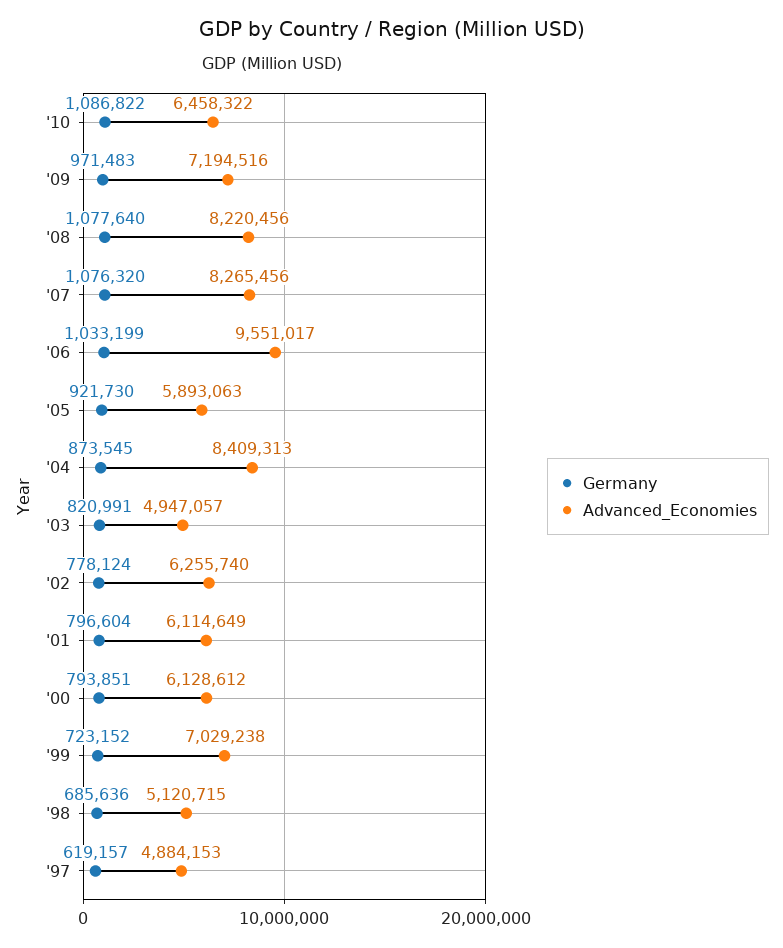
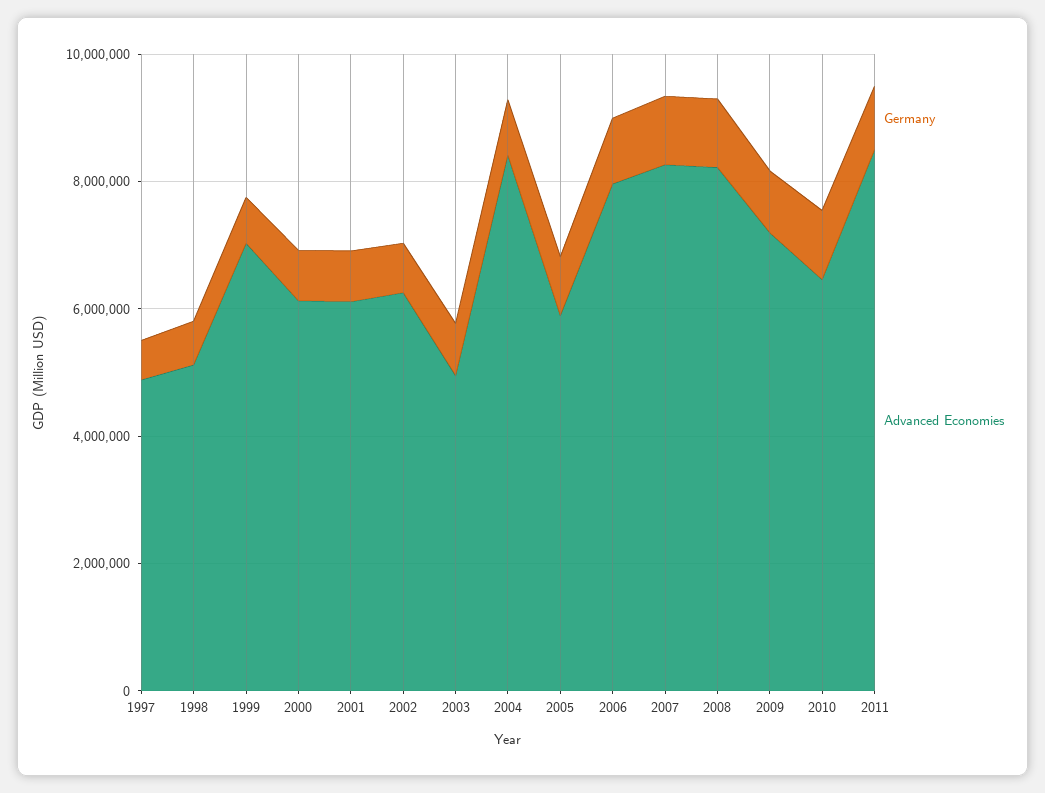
Advanced_Economies, '06: 9551017 -> 8000000
Germany, 2011: none -> 1000000
Advanced_Economies, 2011: none -> 8500000

